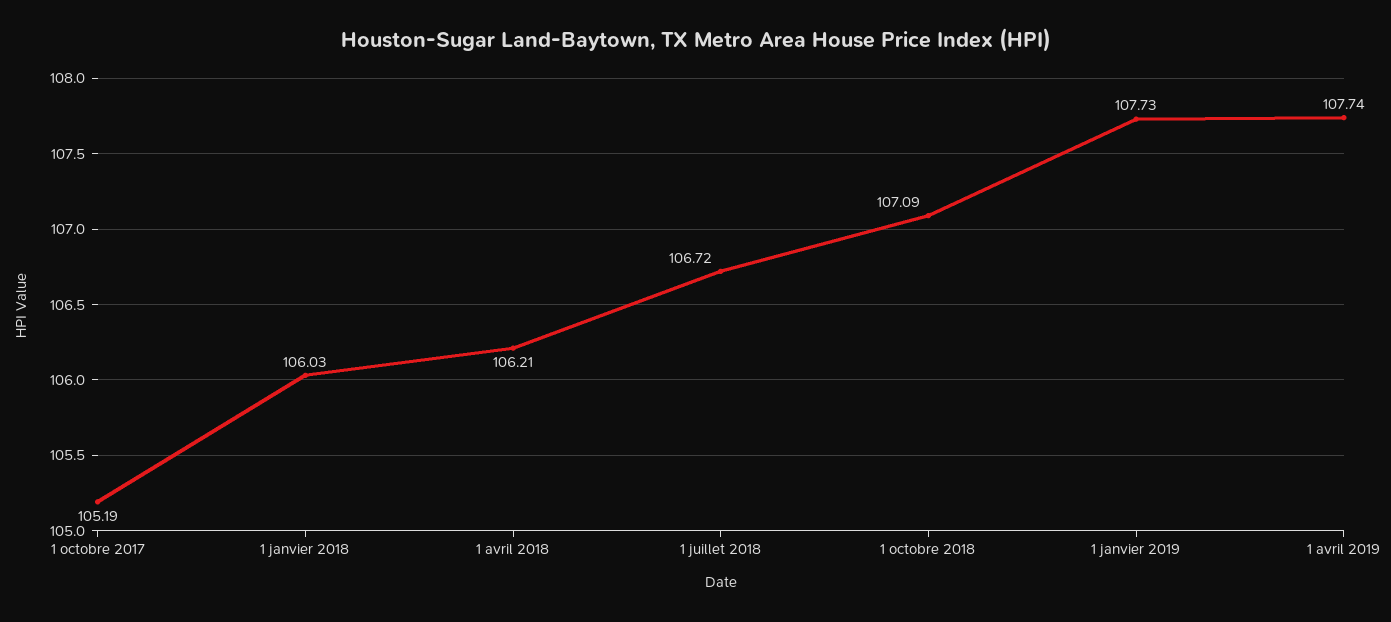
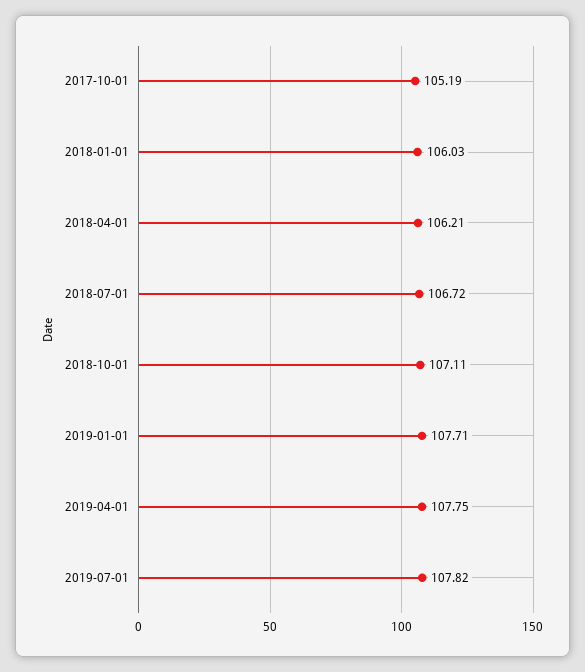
1 octobre 2018: 107.09 -> 107.11
1 janvier 2019: 107.73 -> 107.71
1 avril 2019: 107.74 -> 107.75
2019-07-01: none -> 107.82

